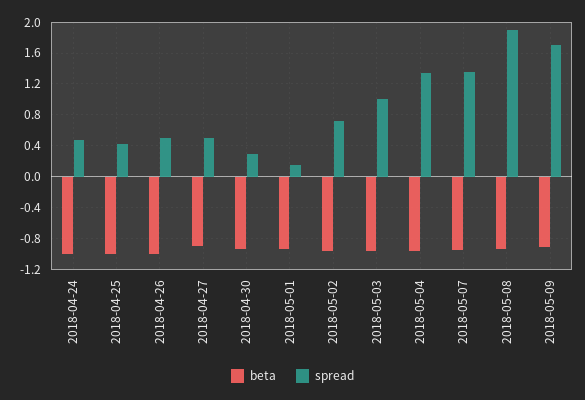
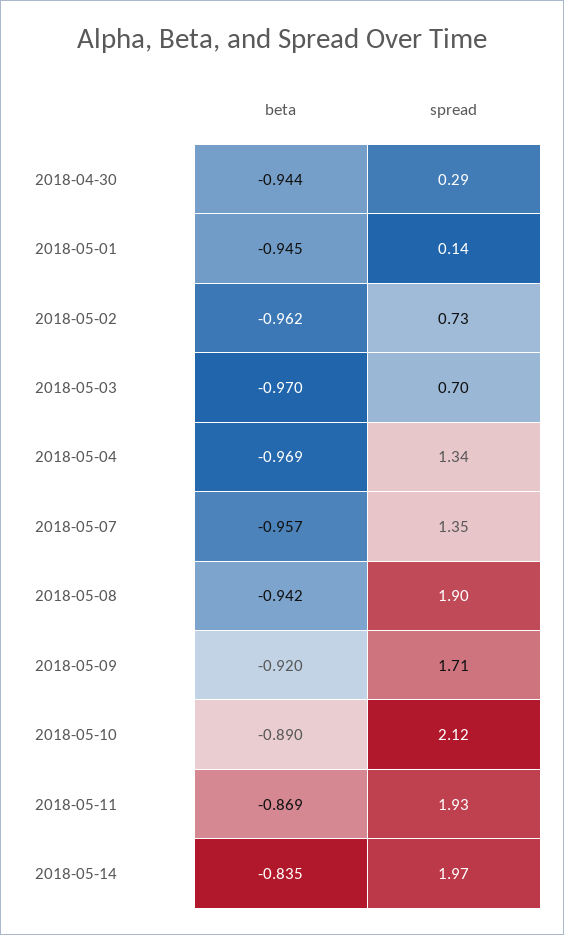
beta, 2018-04-24: -1 -> none
spread, 2018-04-24: 0.5 -> none
beta, 2018-04-25: -1 -> none
spread, 2018-04-25: 0.4 -> none
beta, 2018-04-26: -1 -> none
spread, 2018-04-26: 0.5 -> none
beta, 2018-04-27: -0.9 -> none
spread, 2018-04-27: 0.5 -> none
spread, 2018-05-03: 1 -> 0.7
beta, 2018-05-10: none -> -0.89
spread, 2018-05-10: none -> 2.12
beta, 2018-05-11: none -> -0.869
spread, 2018-05-11: none -> 1.93
beta, 2018-05-14: none -> -0.835
spread, 2018-05-14: none -> 1.97

